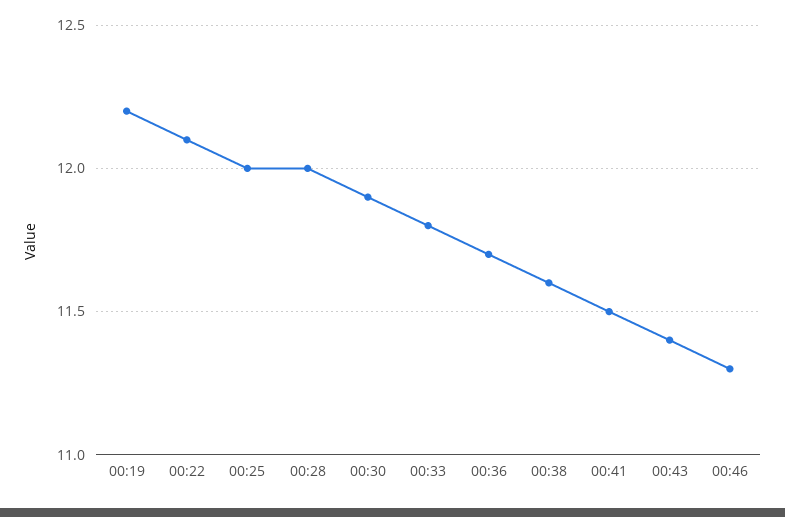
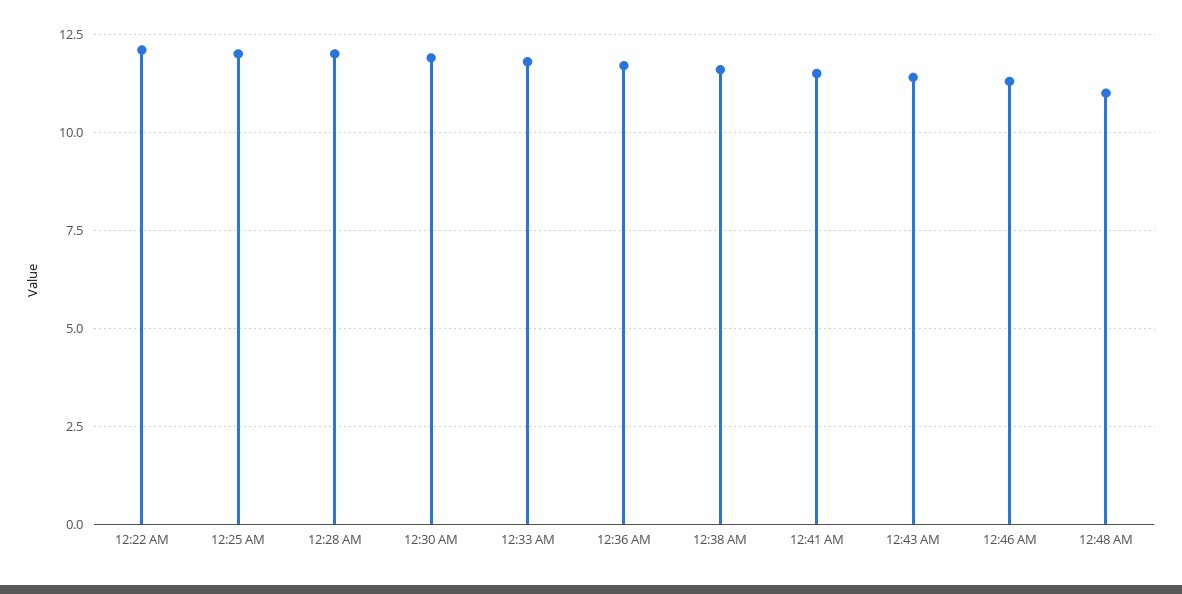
00:19: 12.2 -> none
12:48 AM: none -> 11

